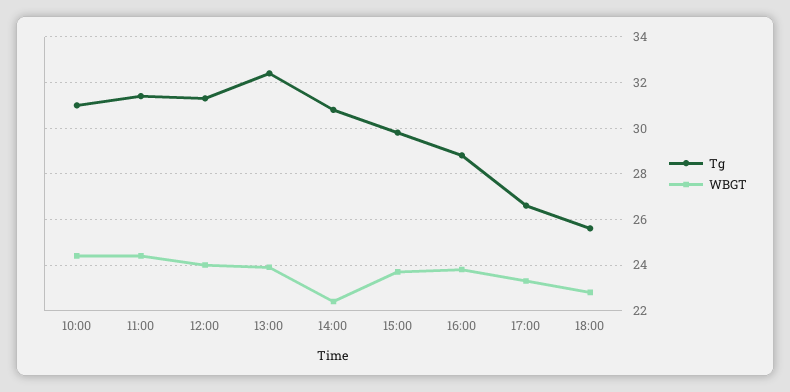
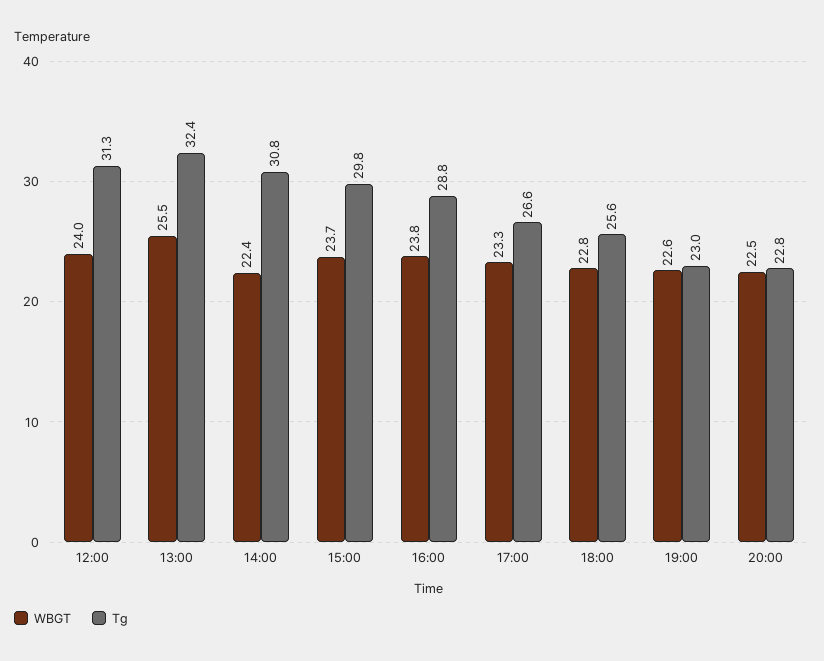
Tg, 10:00: 31 -> none
WBGT, 10:00: 24.5 -> none
Tg, 11:00: 31.5 -> none
WBGT, 11:00: 24.5 -> none
WBGT, 13:00: 24 -> 25.5
WBGT, 19:00: none -> 22.6
Tg, 19:00: none -> 23
WBGT, 20:00: none -> 22.5
Tg, 20:00: none -> 22.8

